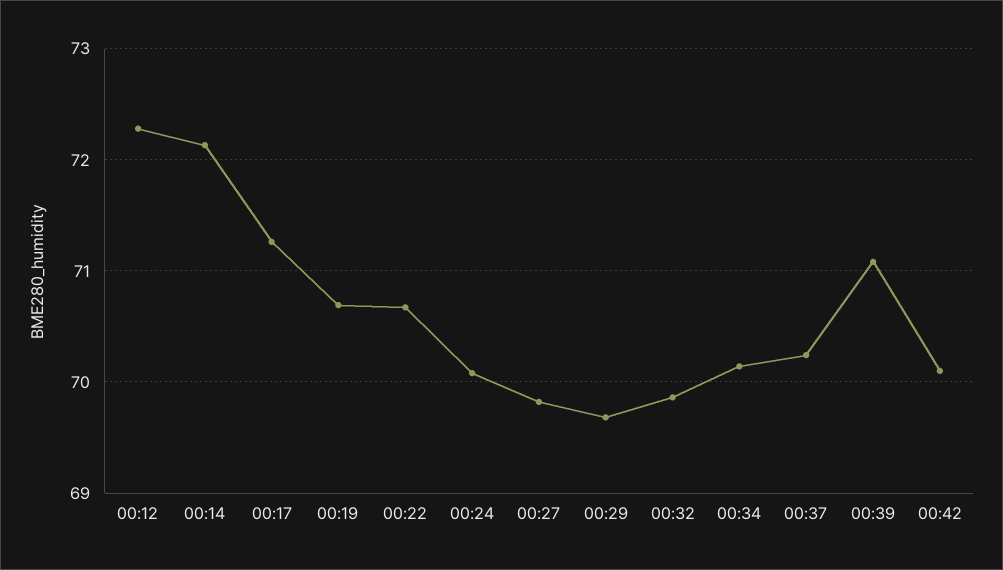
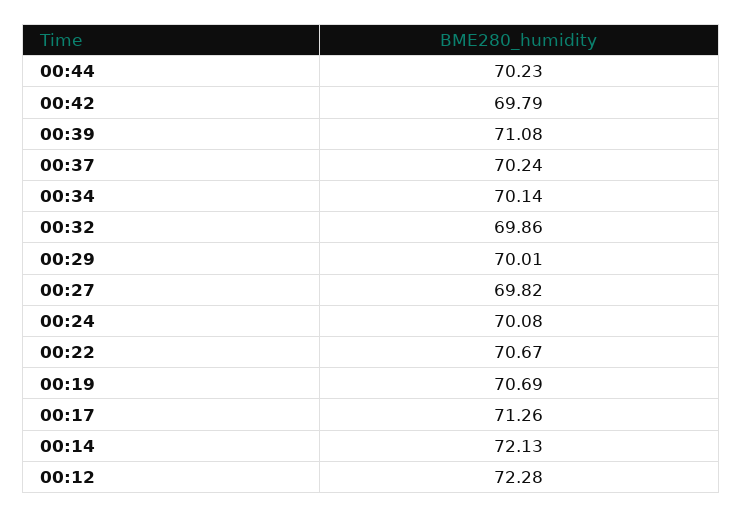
00:29: 69.7 -> 70.01
00:42: 70.1 -> 69.79
00:44: none -> 70.23

